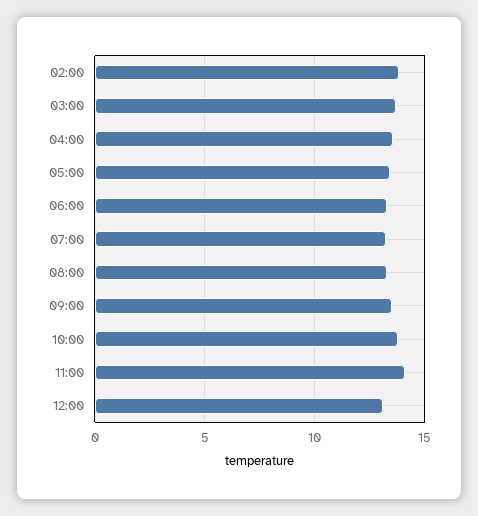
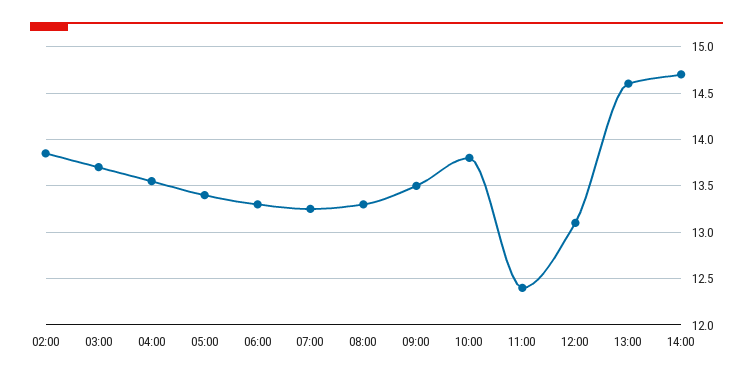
11:00: 14 -> 12.4
13:00: none -> 14.6
14:00: none -> 14.7

